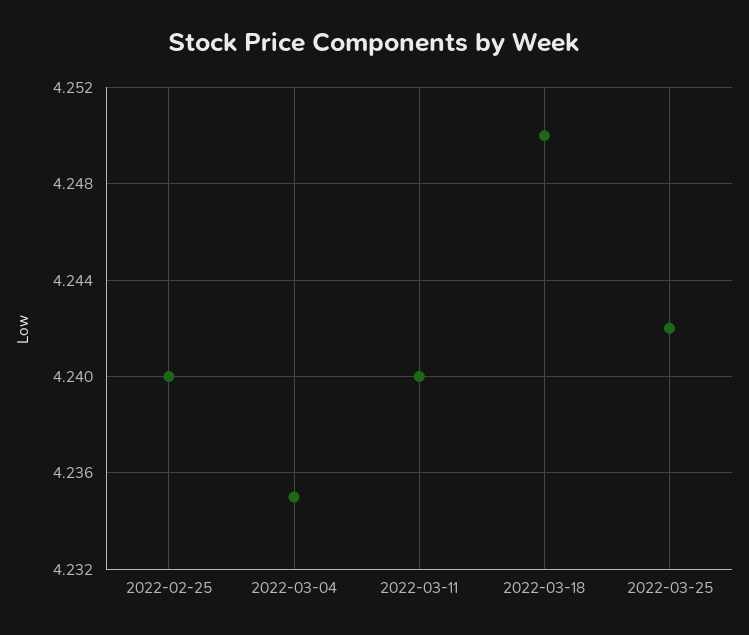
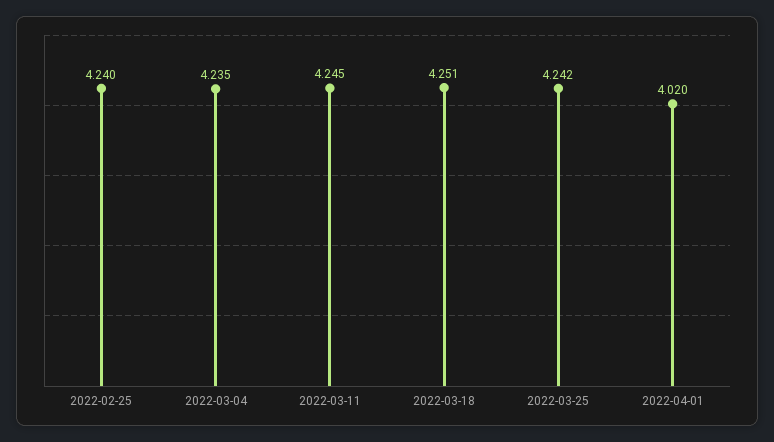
2022-03-11: 4.24 -> 4.245
2022-03-18: 4.25 -> 4.251
2022-04-01: none -> 4.02

